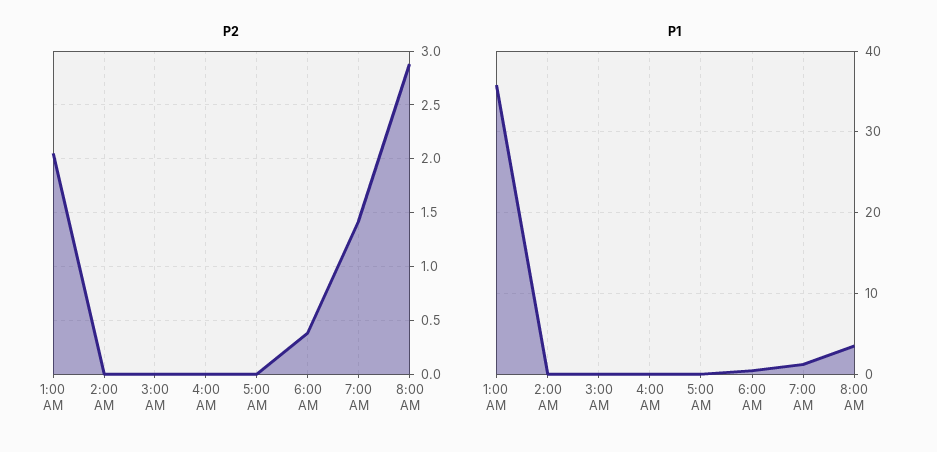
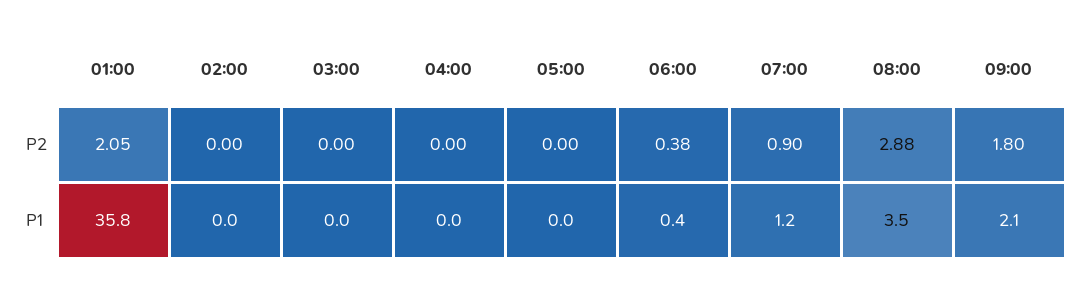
P2, 7:00 AM: 1.4 -> 0.9
P2, 09:00: none -> 1.8
P1, 09:00: none -> 2.1

